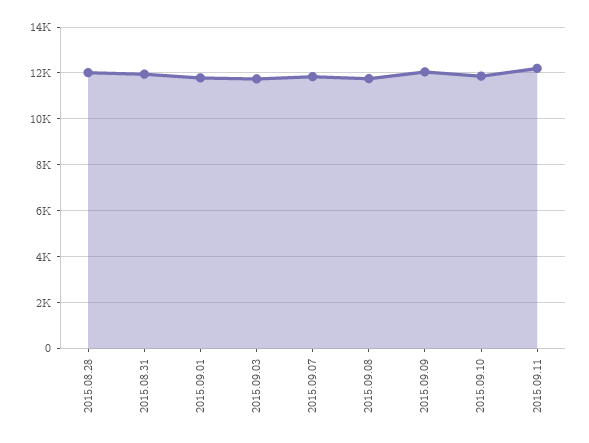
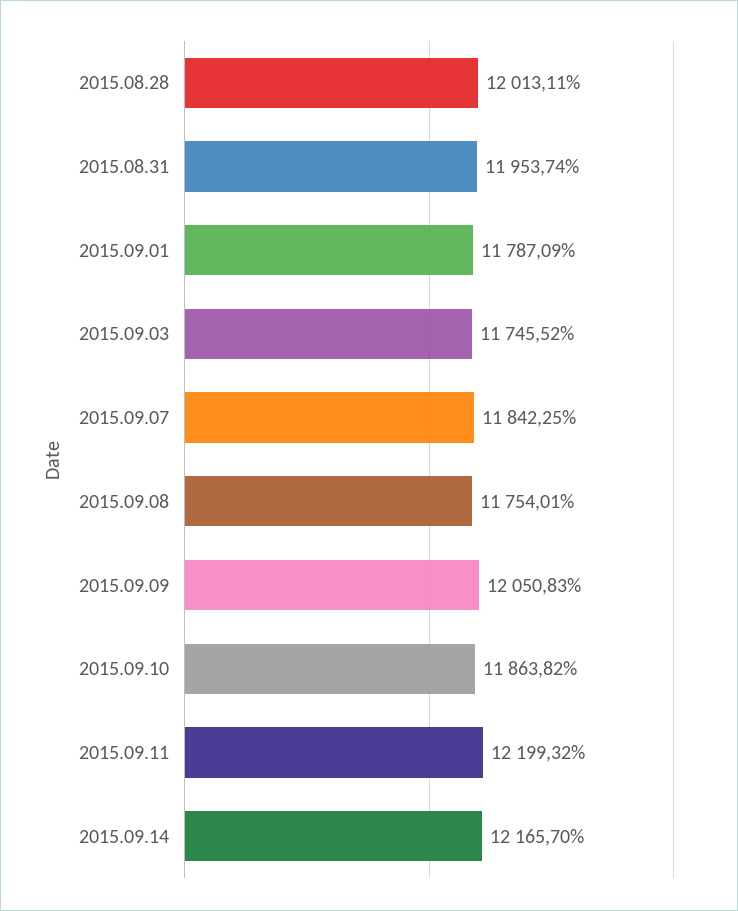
2015.09.14: none -> 12165.7

